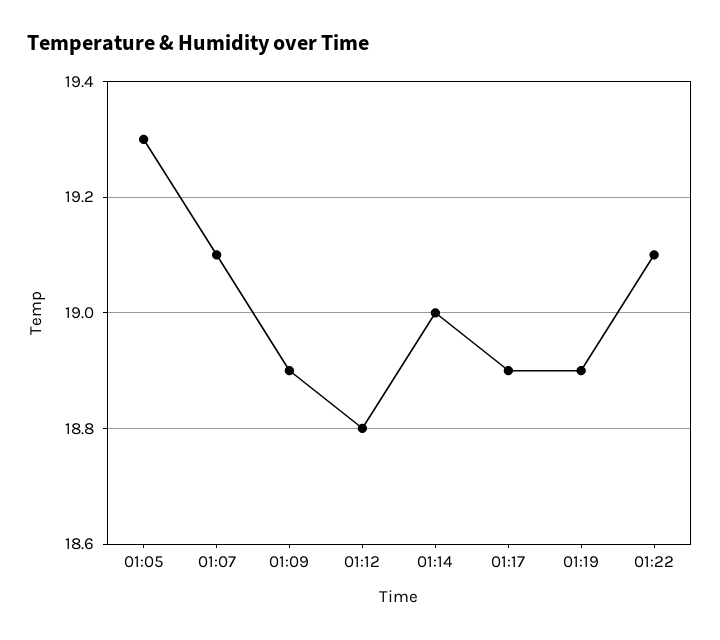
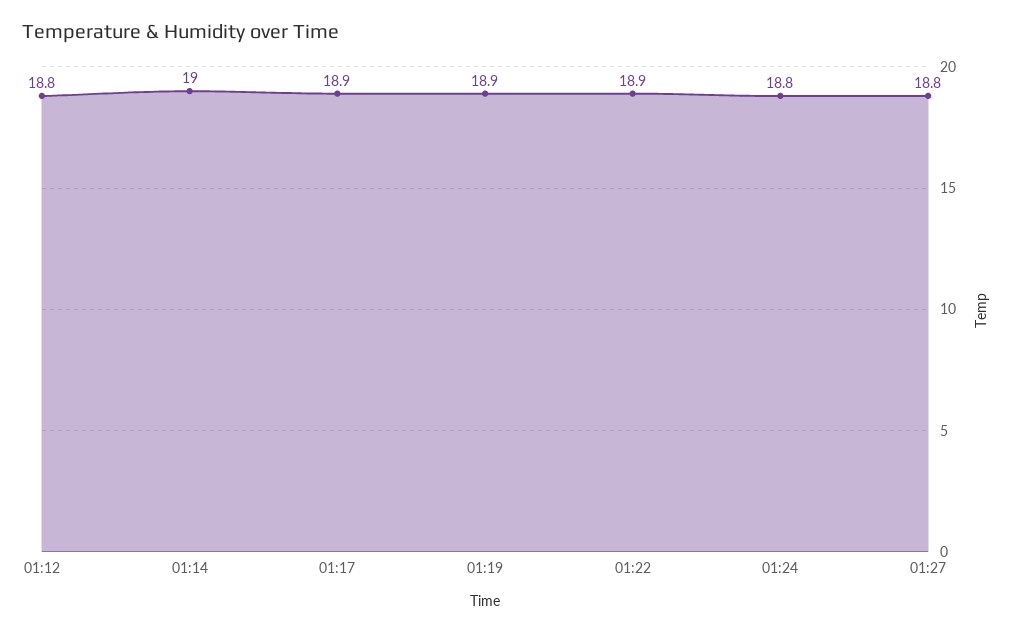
01:05: 19.3 -> none
01:07: 19.1 -> none
01:09: 18.9 -> none
01:22: 19.1 -> 18.9
01:24: none -> 18.8
01:27: none -> 18.8

